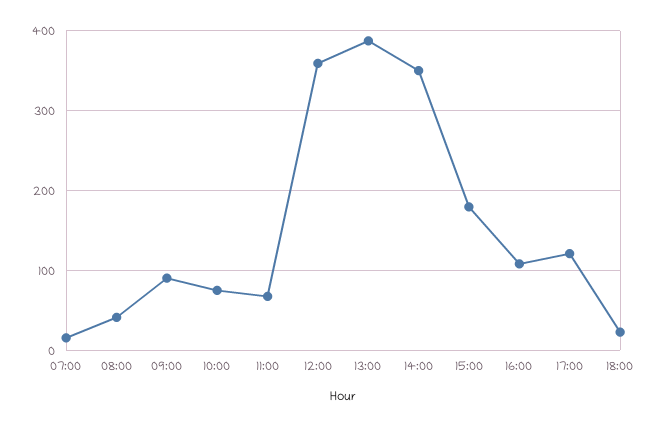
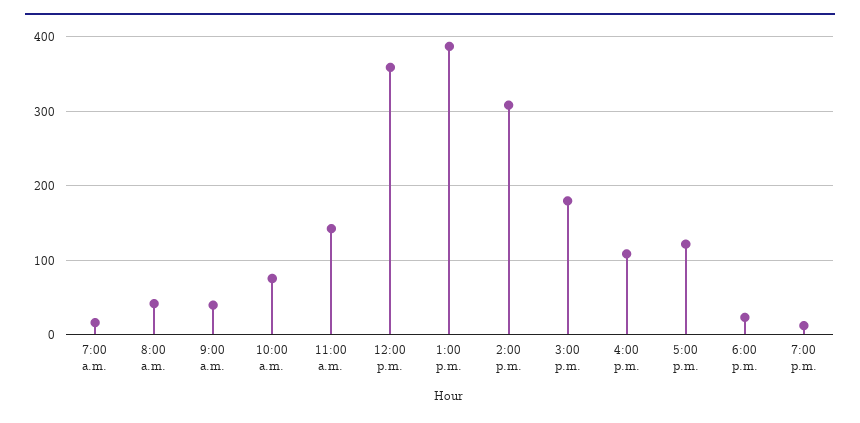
09:00: 90 -> 40
11:00: 70 -> 140
14:00: 350 -> 310
7:00 p.m.: none -> 10

